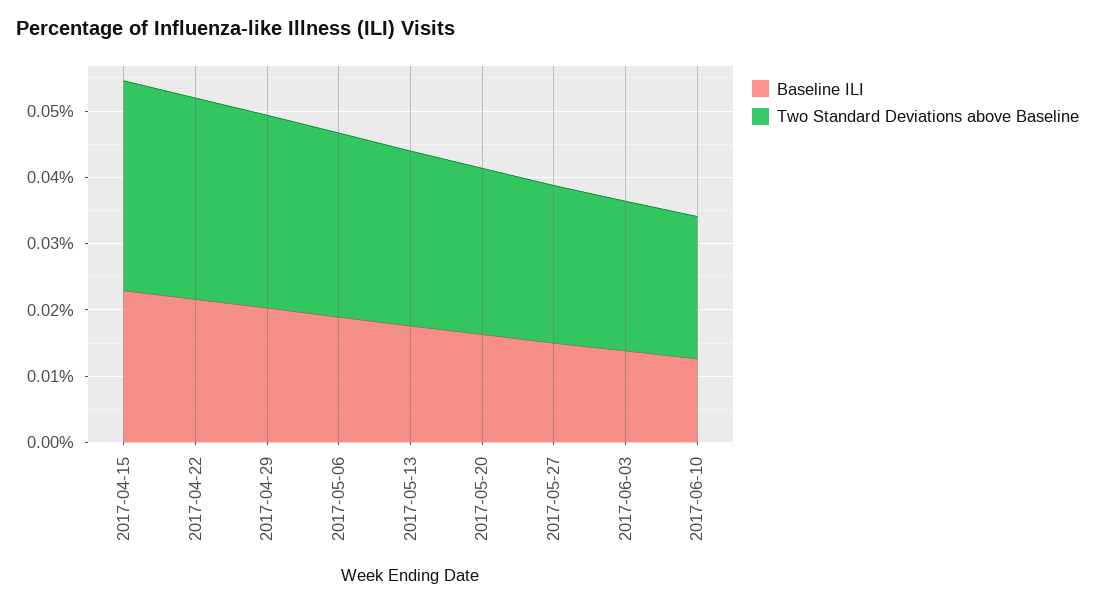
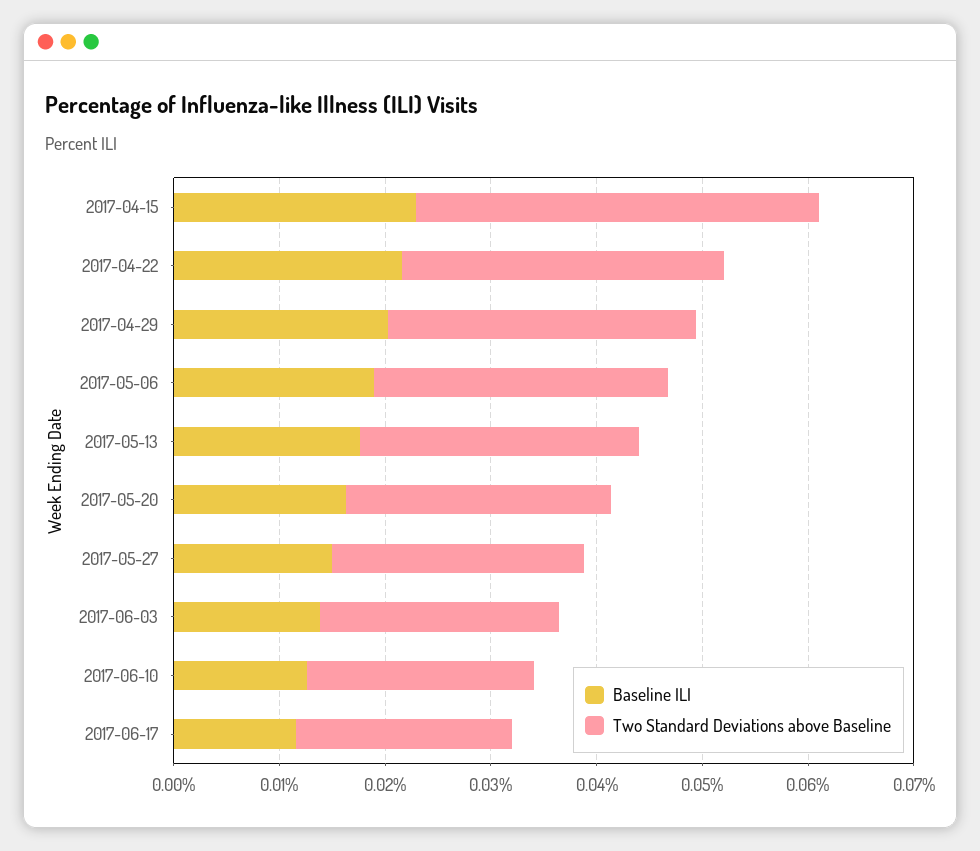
Two Standard Deviations above Baseline, 2017-04-15: 0.032 -> 0.038
Baseline ILI, 2017-06-17: none -> 0.012
Two Standard Deviations above Baseline, 2017-06-17: none -> 0.02

